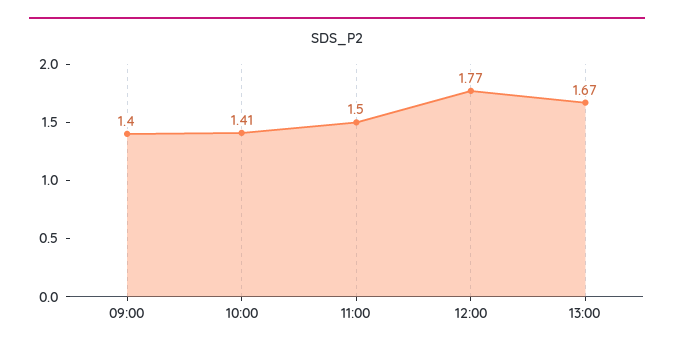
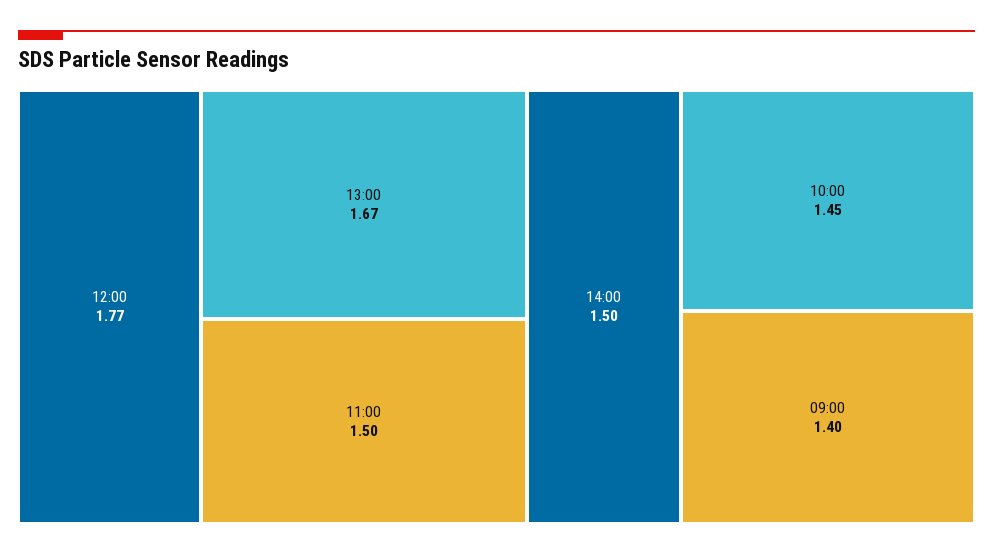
10:00: 1.41 -> 1.45
14:00: none -> 1.5

